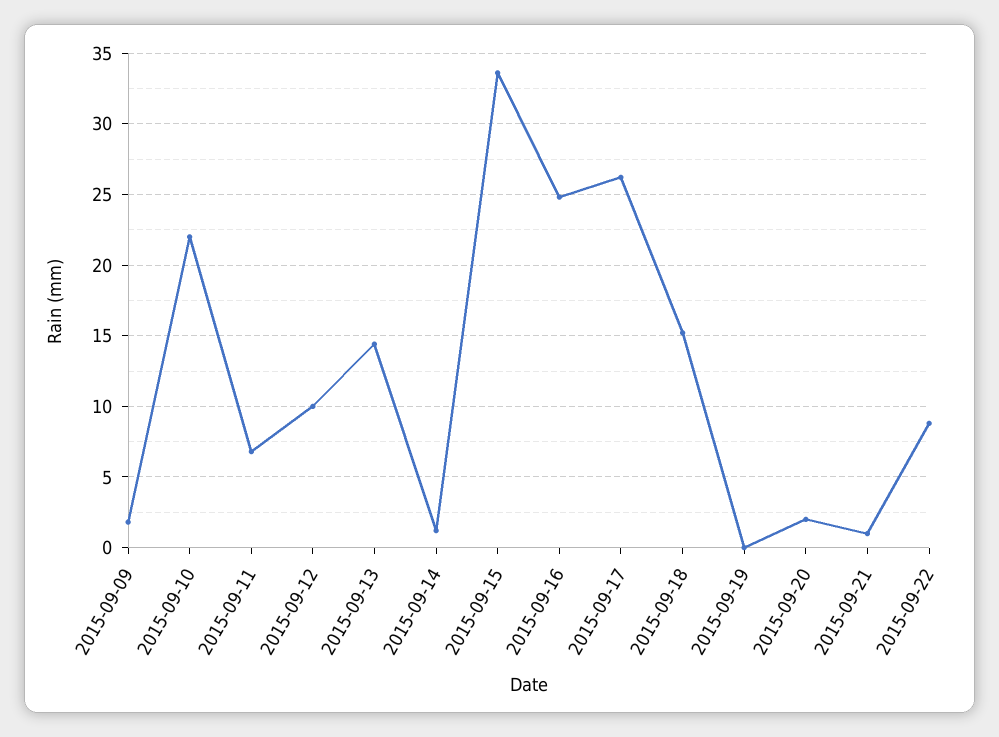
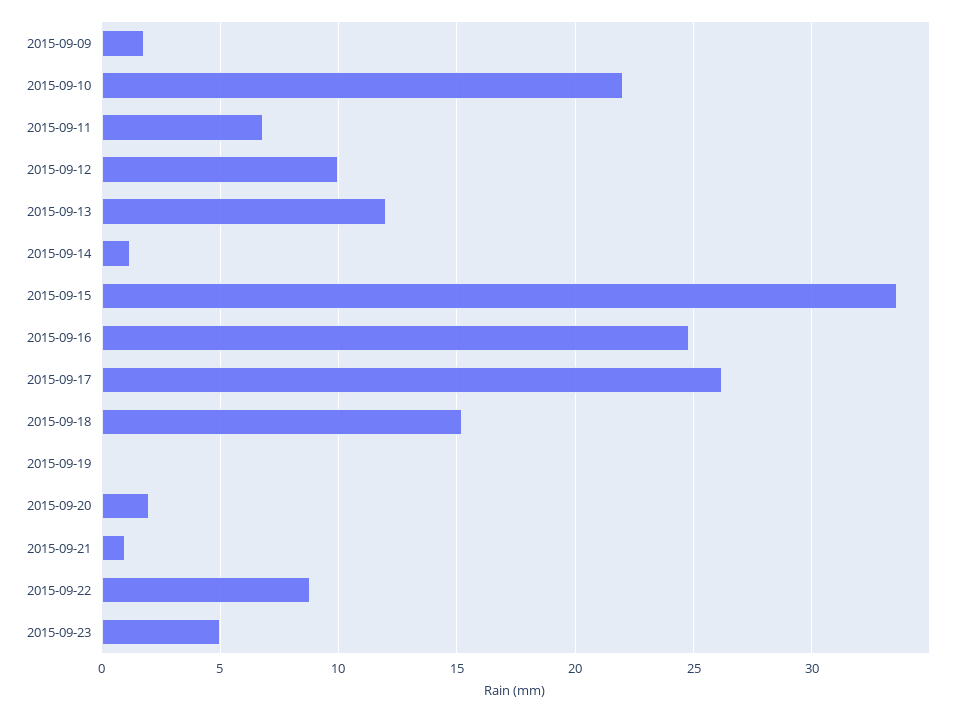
2015-09-13: 14.5 -> 12
2015-09-23: none -> 5

